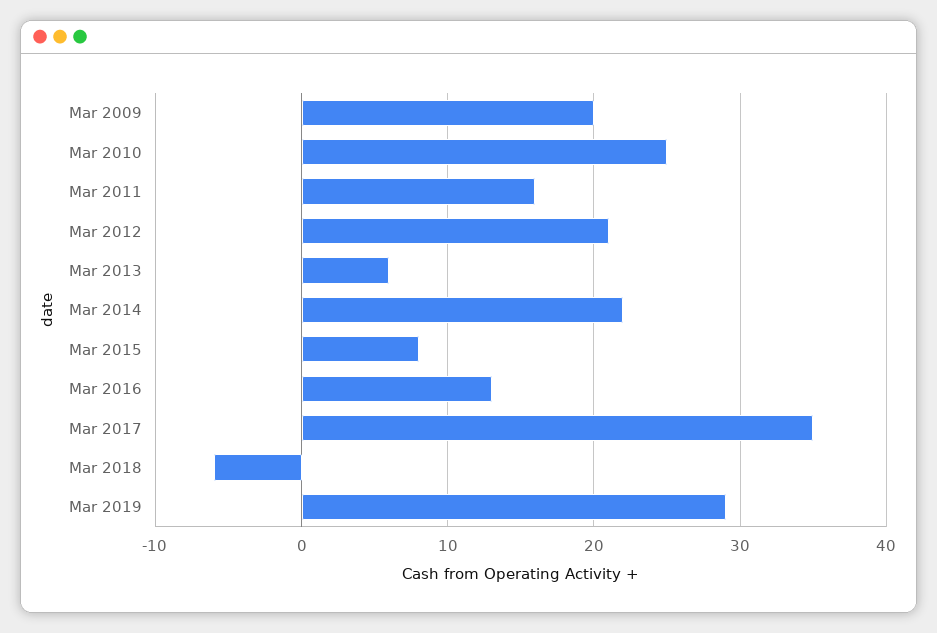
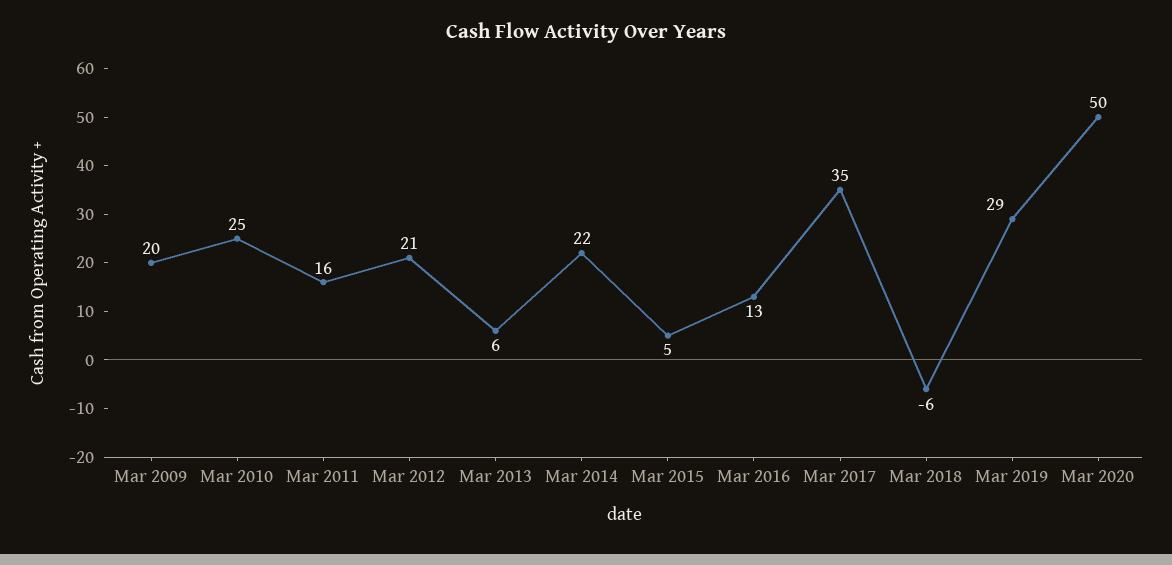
Mar 2015: 8 -> 5
Mar 2020: none -> 50

